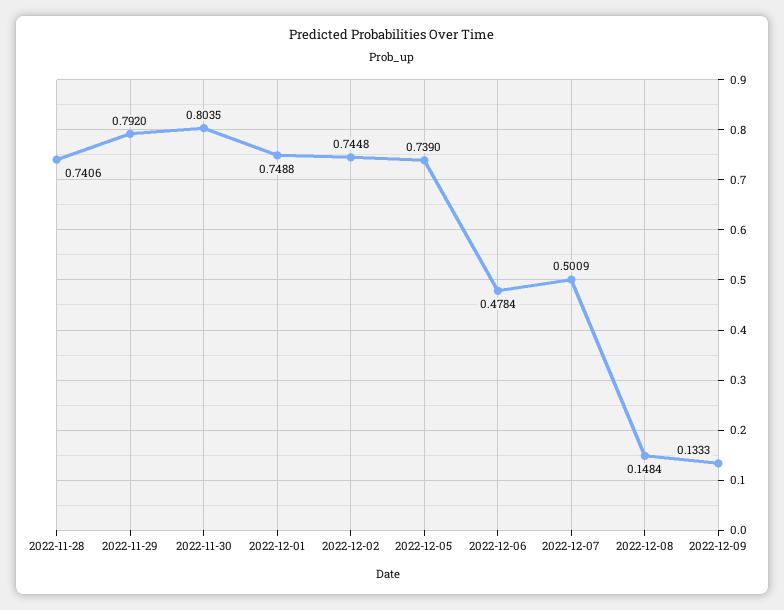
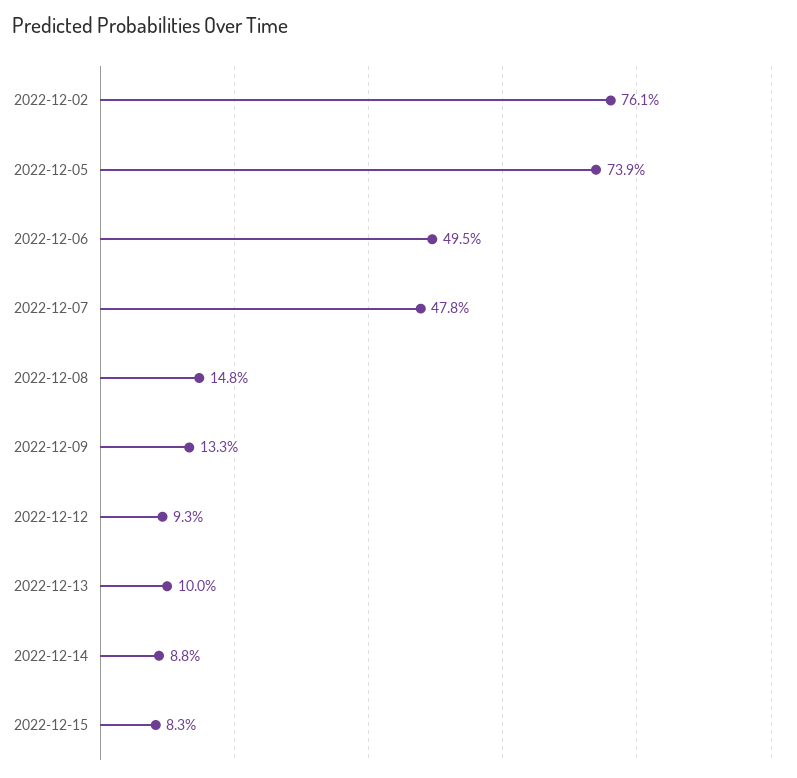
2022-11-28: 0.7406 -> none
2022-11-29: 0.792 -> none
2022-11-30: 0.8035 -> none
2022-12-01: 0.7488 -> none
2022-12-02: 0.7448 -> 0.761
2022-12-06: 0.4784 -> 0.495
2022-12-07: 0.5009 -> 0.478
2022-12-12: none -> 0.093
2022-12-13: none -> 0.1
2022-12-14: none -> 0.088
2022-12-15: none -> 0.083

